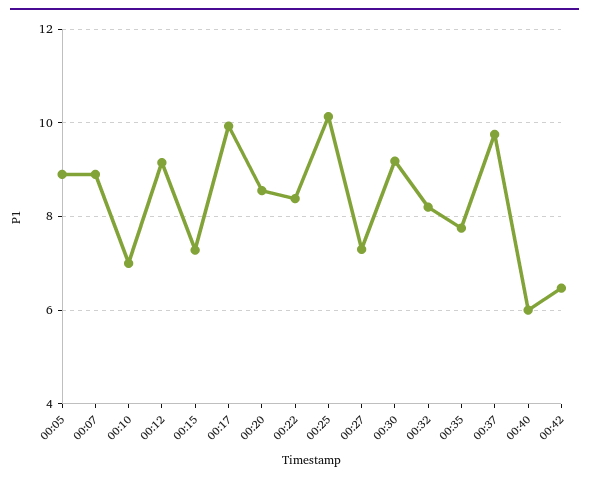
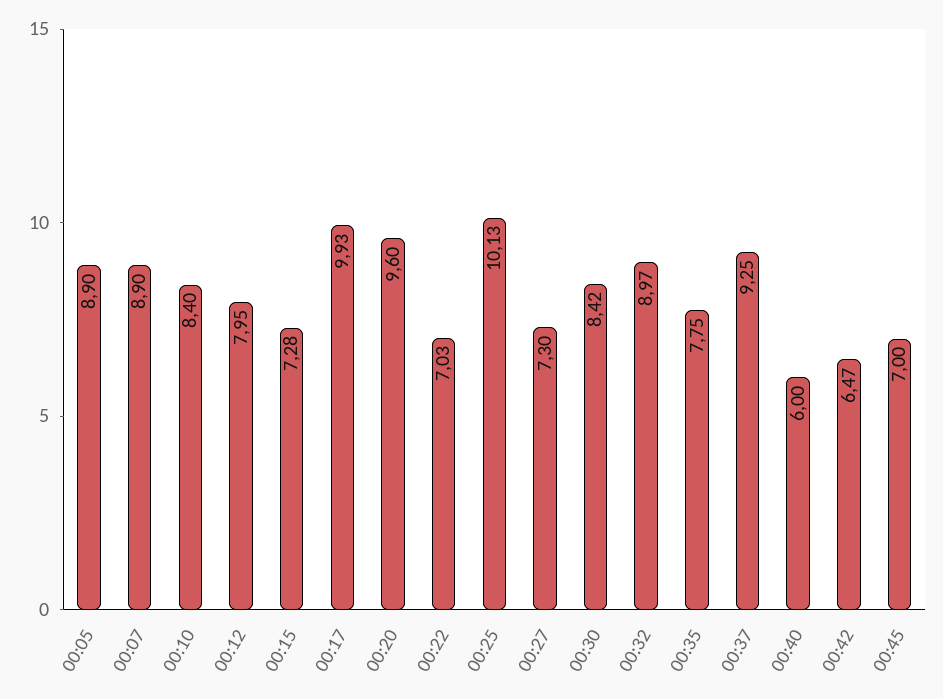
00:10: 7 -> 8.4
00:12: 9.2 -> 7.95
00:20: 8.6 -> 9.6
00:22: 8.4 -> 7.03
00:30: 9.2 -> 8.42
00:32: 8.2 -> 8.97
00:37: 9.8 -> 9.25
00:45: none -> 7

